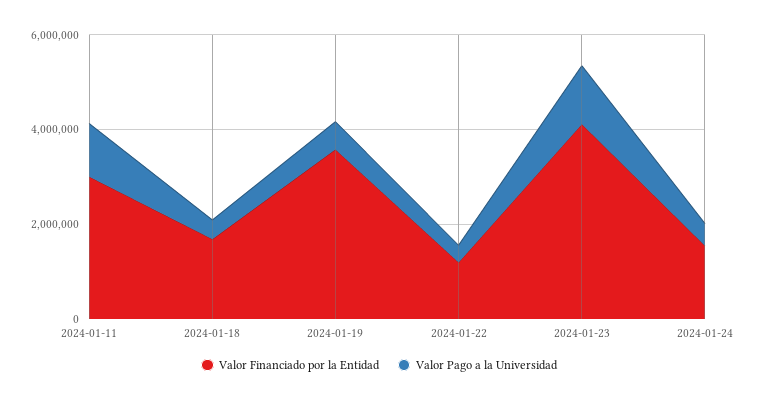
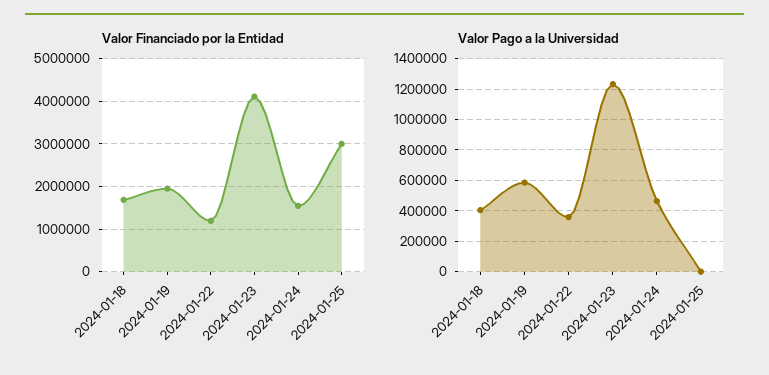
Valor Financiado por la Entidad, 2024-01-11: 3000000 -> none
Valor Pago a la Universidad, 2024-01-11: 1000000 -> none
Valor Financiado por la Entidad, 2024-01-19: 3500000 -> 2000000
Valor Financiado por la Entidad, 2024-01-25: none -> 3000000
Valor Pago a la Universidad, 2024-01-25: none -> 0

